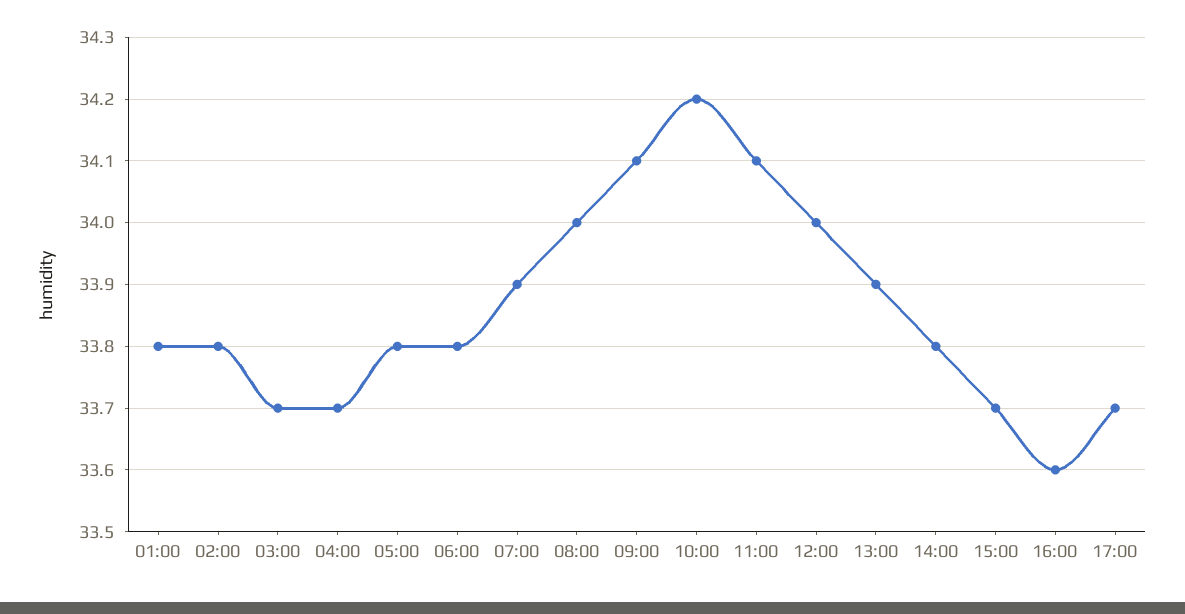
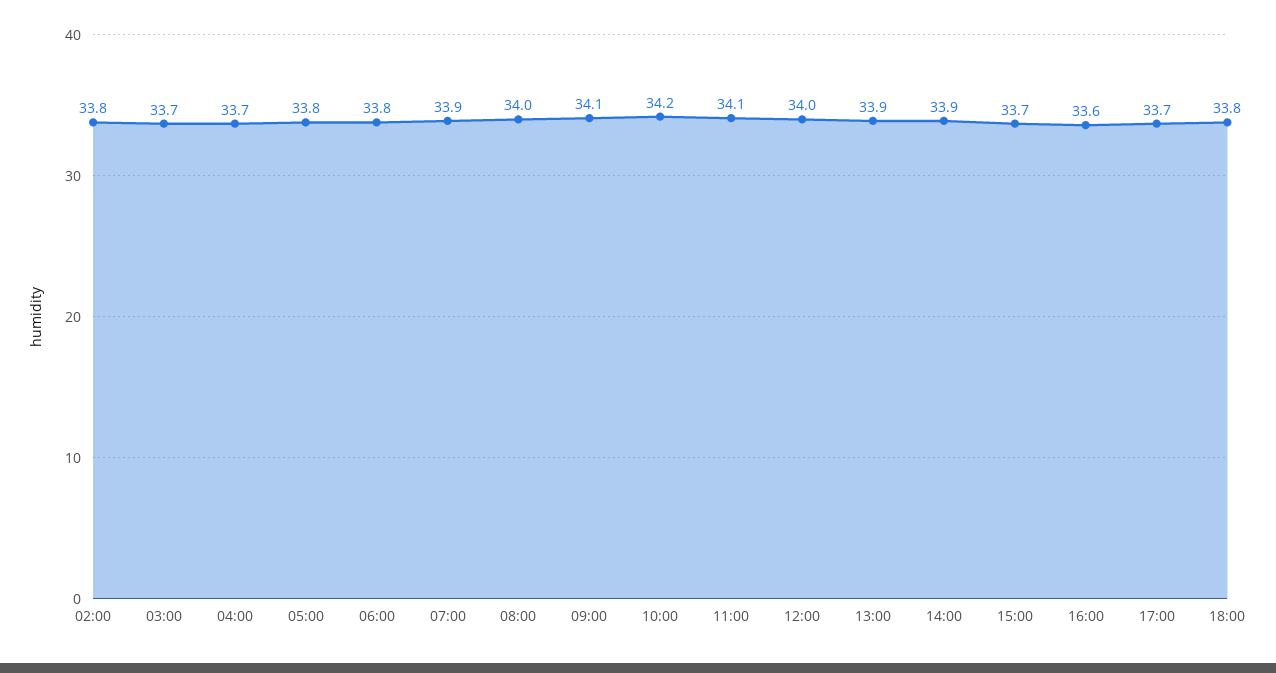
01:00: 33.8 -> none
14:00: 33.8 -> 33.9
18:00: none -> 33.8

